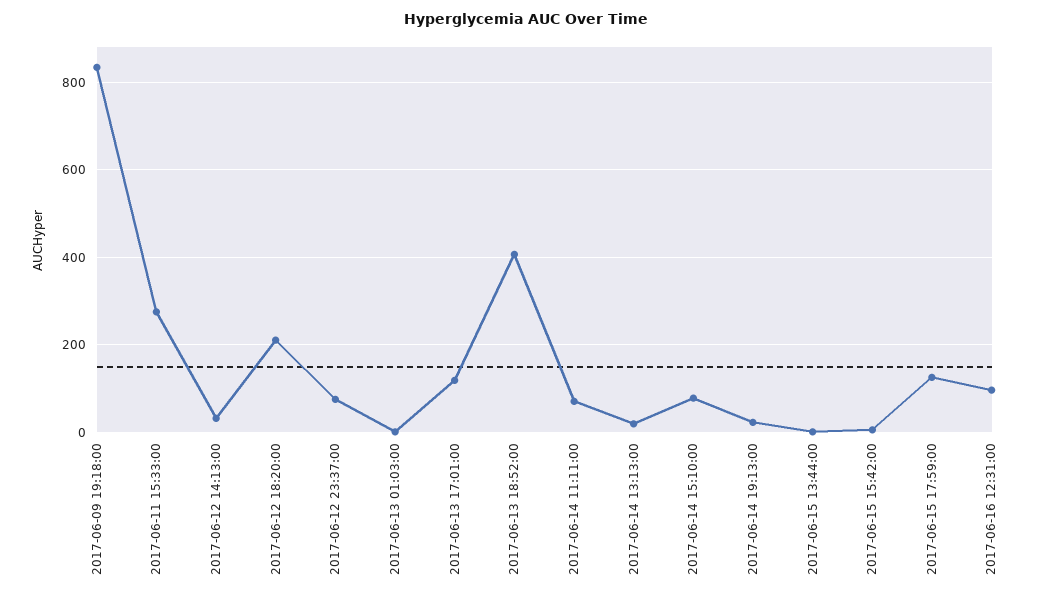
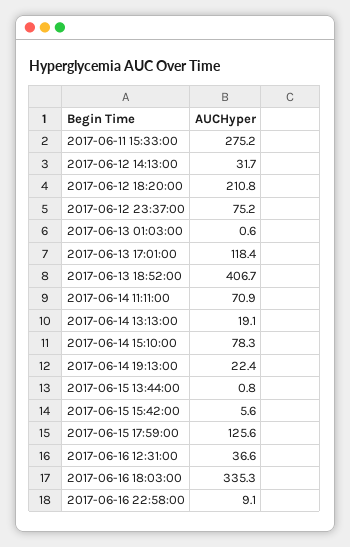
2017-06-09 19:18:00: 840 -> none
2017-06-16 12:31:00: 100 -> 36.6
2017-06-16 18:03:00: none -> 335.3
2017-06-16 22:58:00: none -> 9.1

